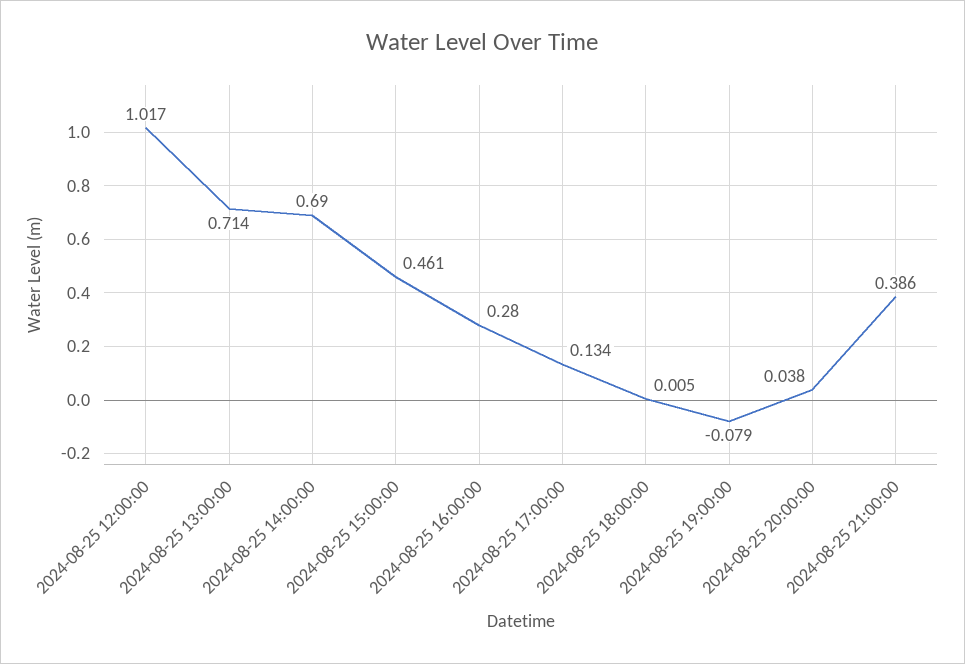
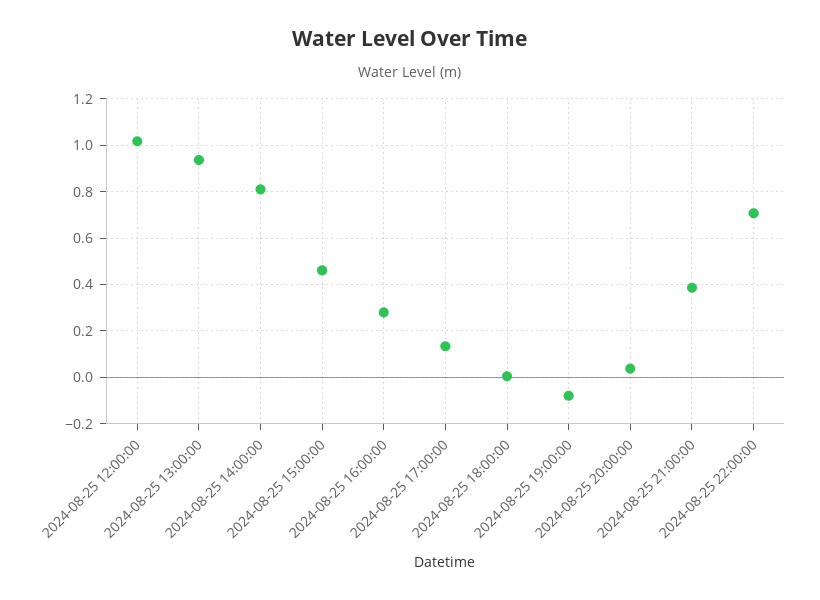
2024-08-25 13:00:00: 0.714 -> 0.95
2024-08-25 14:00:00: 0.69 -> 0.8
2024-08-25 22:00:00: none -> 0.7

